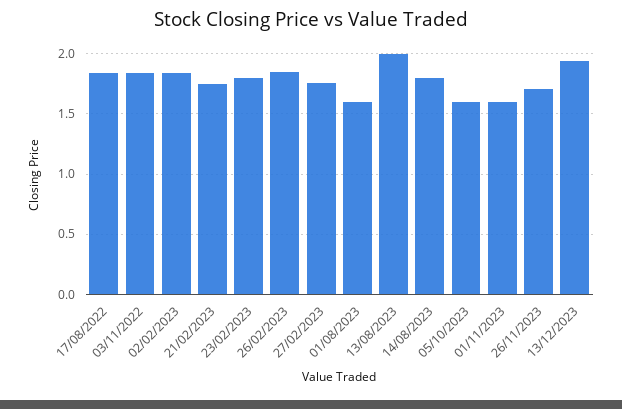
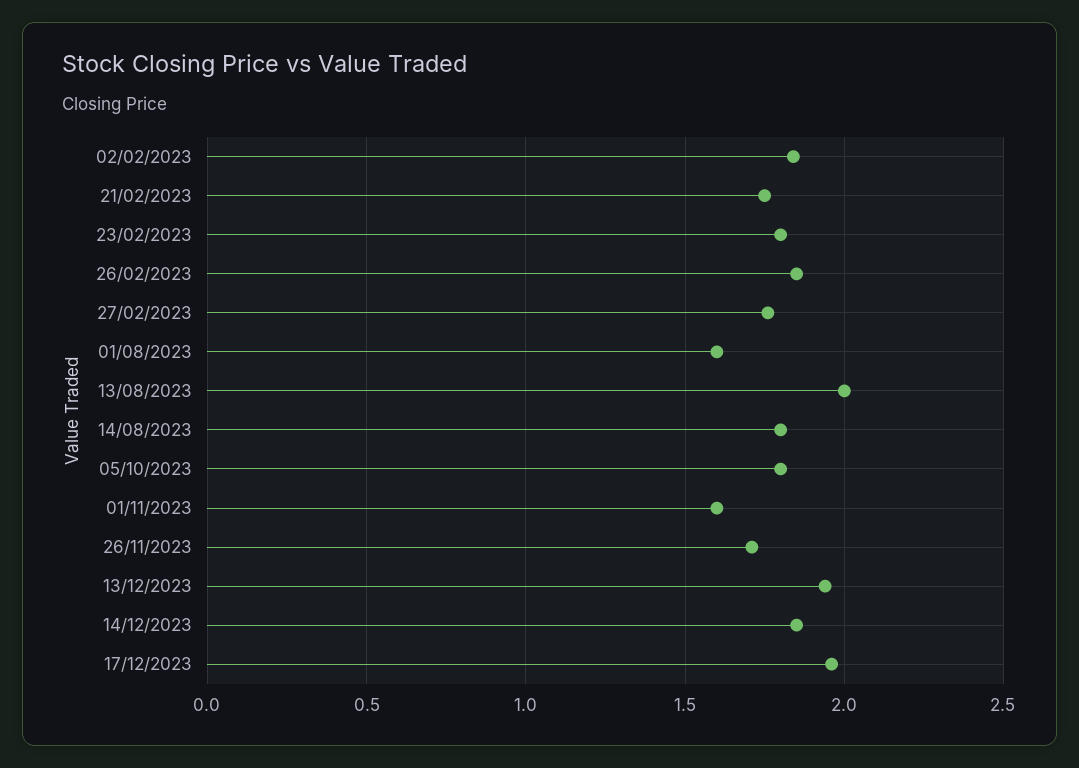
17/08/2022: 1.85 -> none
03/11/2022: 1.85 -> none
05/10/2023: 1.6 -> 1.8
14/12/2023: none -> 1.85
17/12/2023: none -> 1.95

